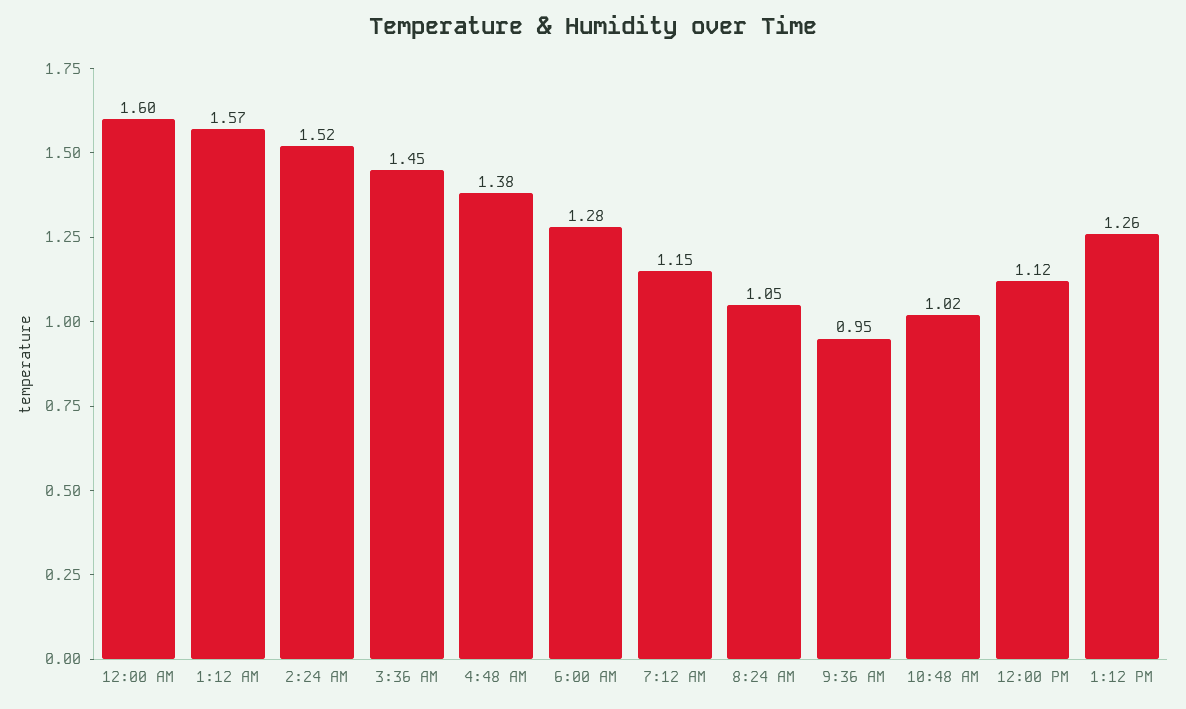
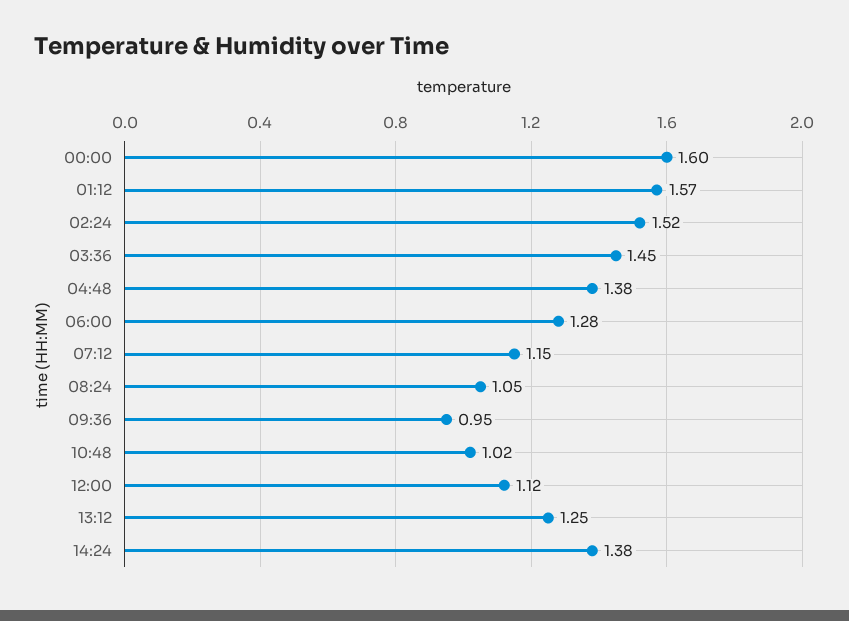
1:12 PM: 1.26 -> 1.25
14:24: none -> 1.38

